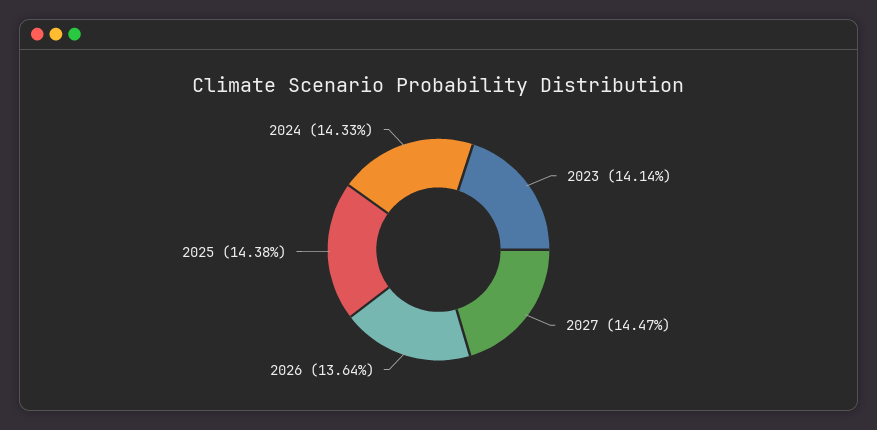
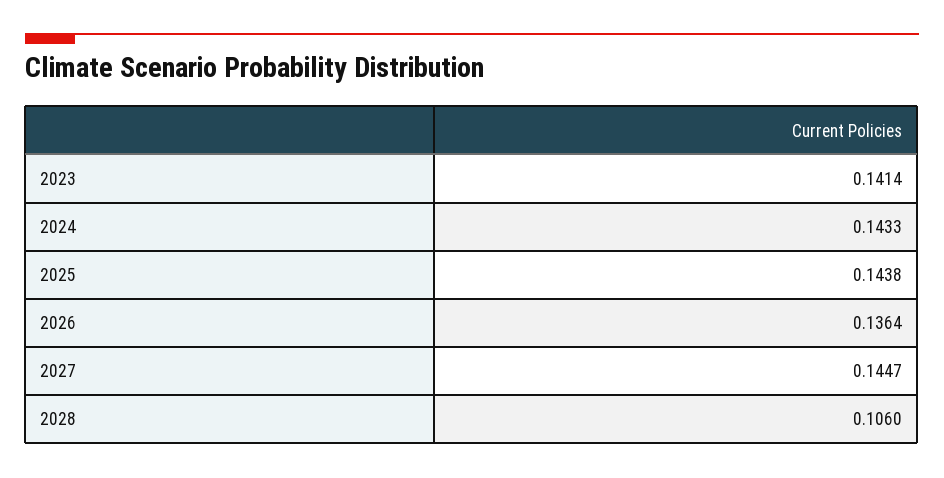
2028: none -> 0.106

